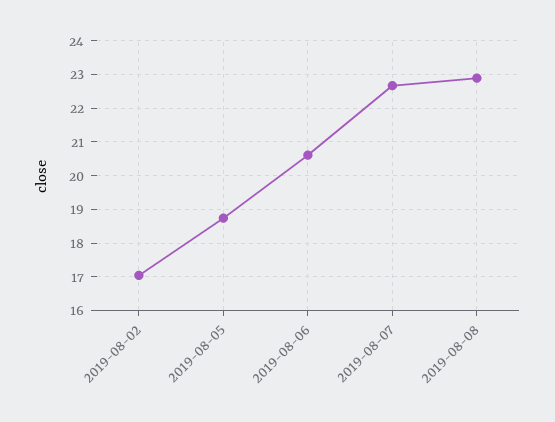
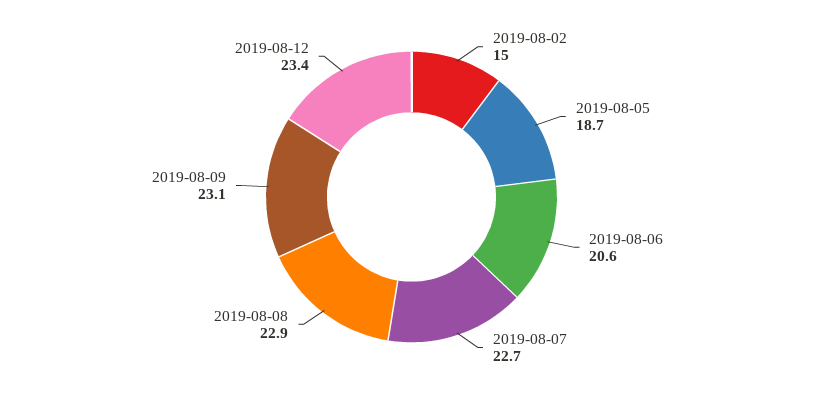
2019-08-02: 17 -> 15
2019-08-09: none -> 23.1
2019-08-12: none -> 23.4

